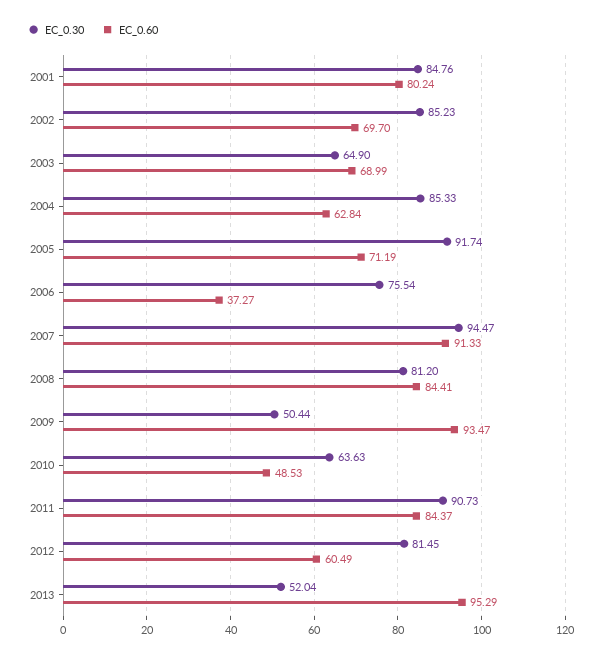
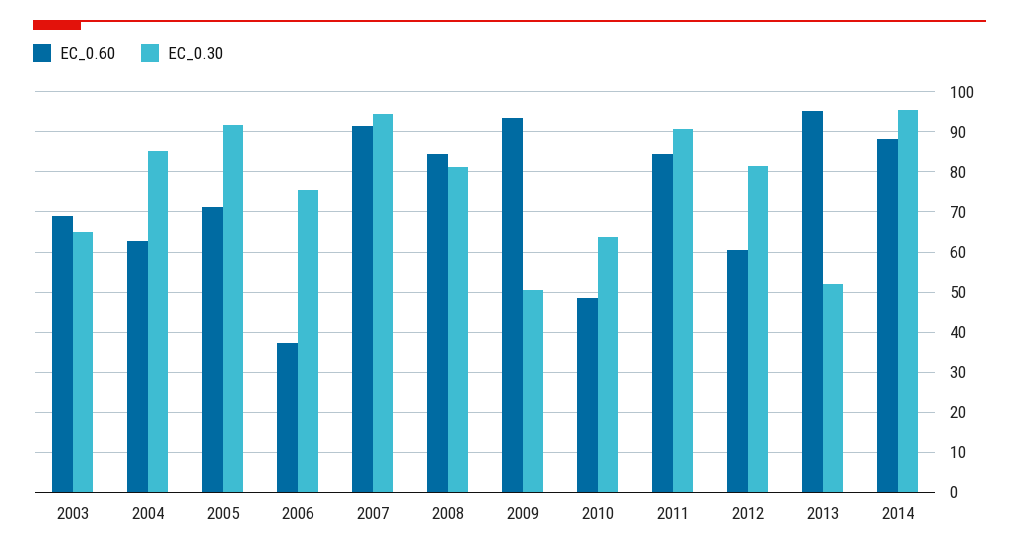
EC_0.30, 2001: 84.76 -> none
EC_0.60, 2001: 80.24 -> none
EC_0.30, 2002: 85.23 -> none
EC_0.60, 2002: 69.7 -> none
EC_0.60, 2014: none -> 88
EC_0.30, 2014: none -> 96

